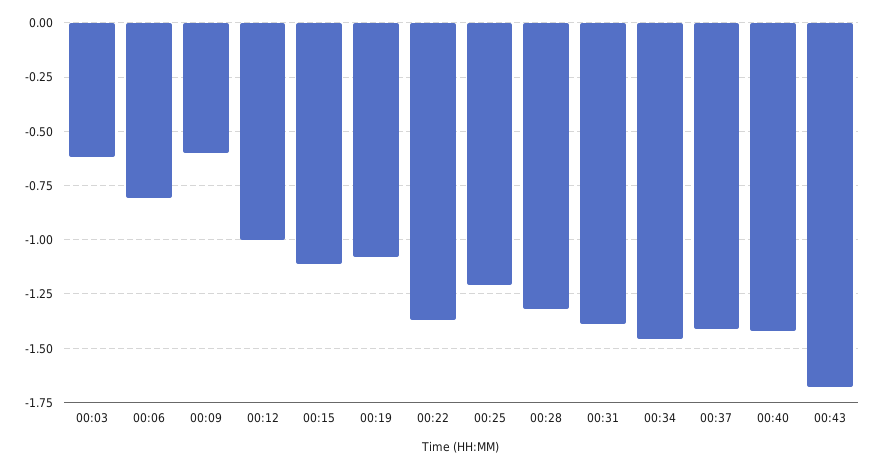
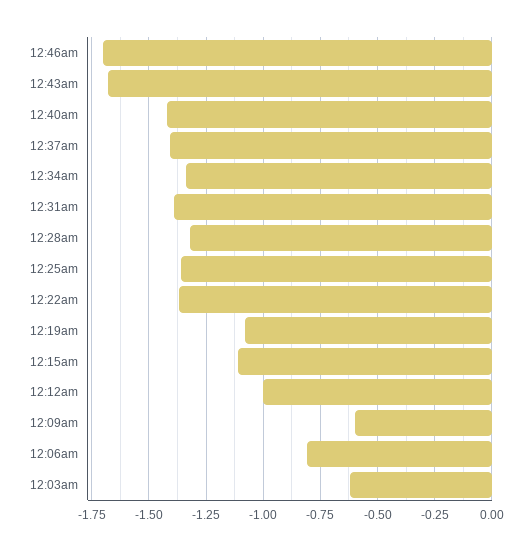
00:25: -1.2 -> -1.35
00:34: -1.45 -> -1.35
12:46am: none -> -1.7

